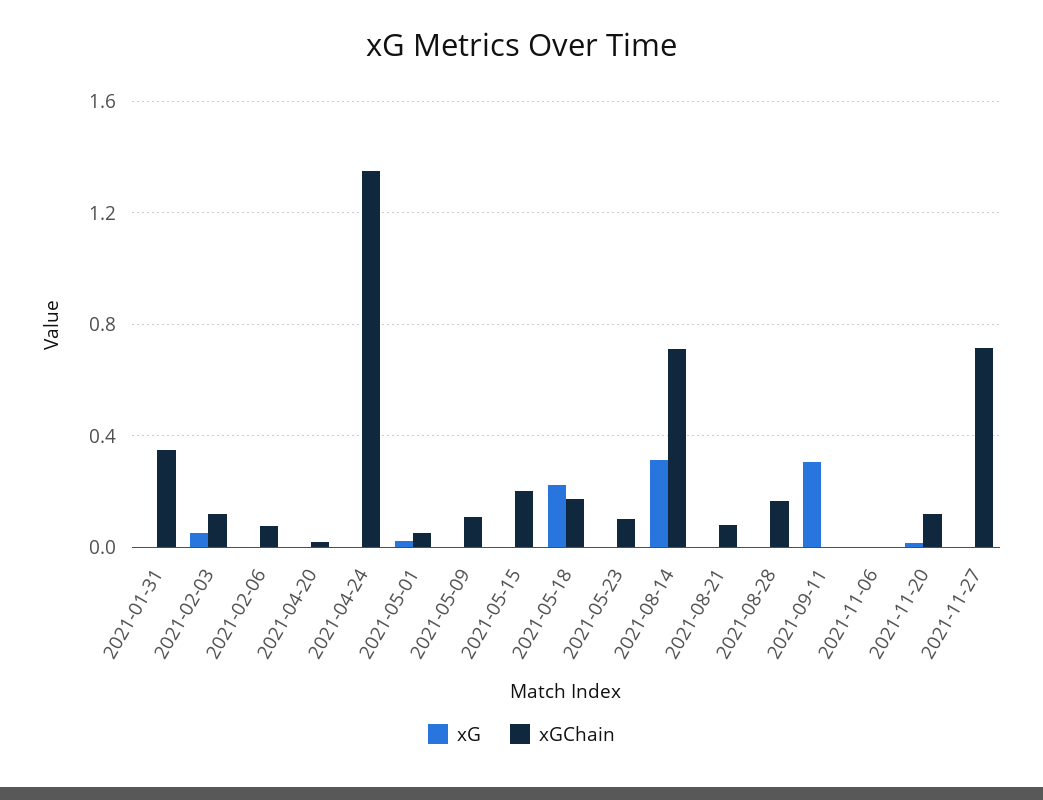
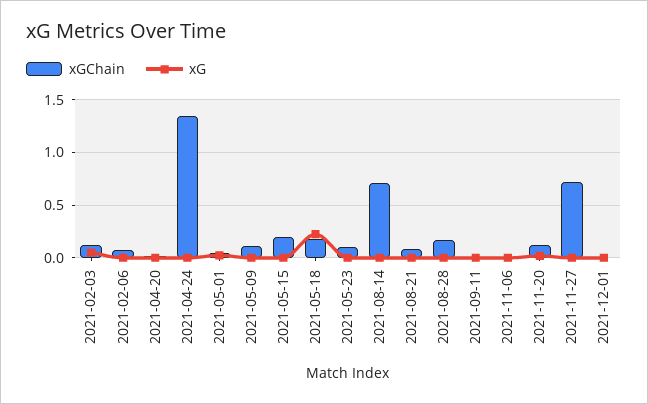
xG, 2021-01-31: 0 -> none
xGChain, 2021-01-31: 0.35 -> none
xG, 2021-08-14: 0.3 -> 0
xG, 2021-09-11: 0.3 -> 0
xGChain, 2021-12-01: none -> 0
xG, 2021-12-01: none -> 0

